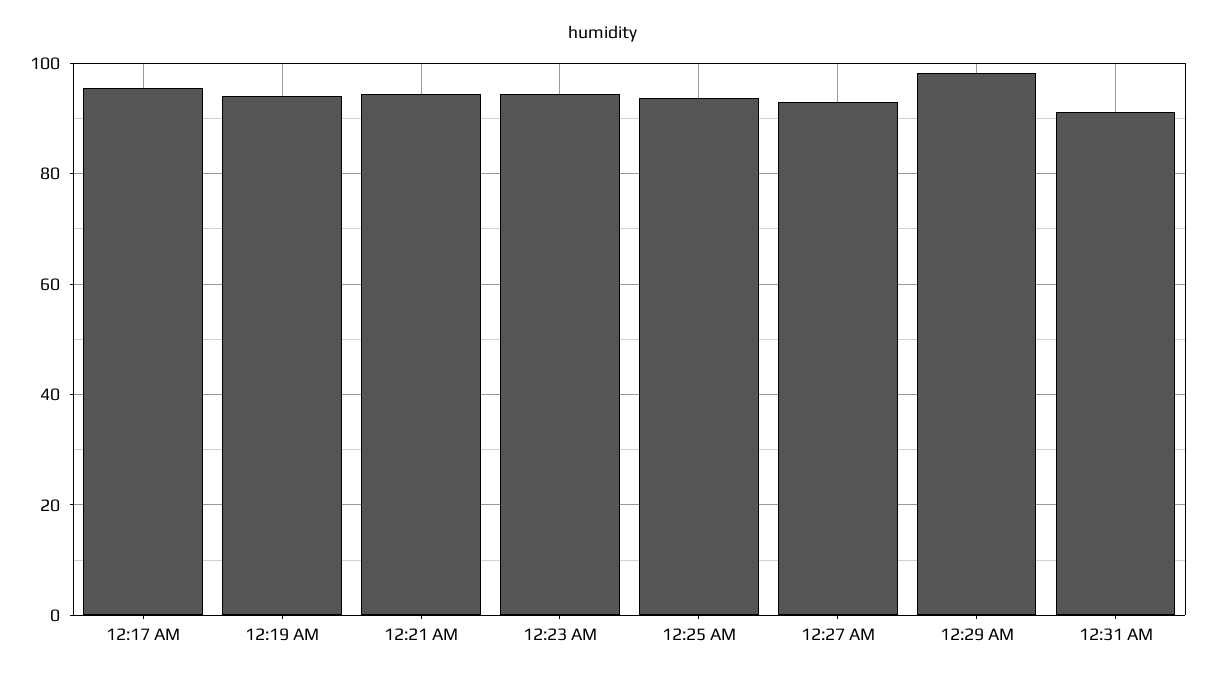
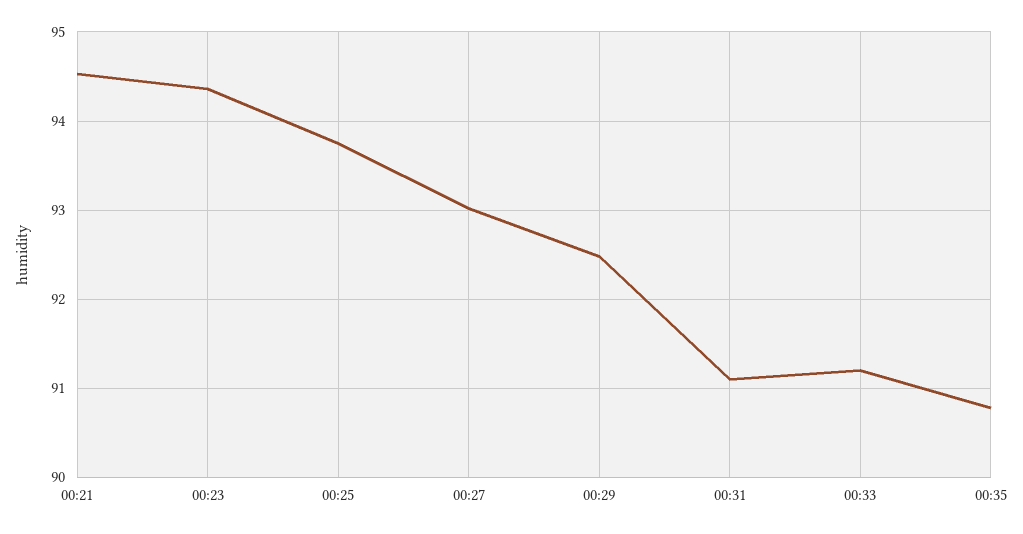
12:17 AM: 96 -> none
12:19 AM: 94 -> none
12:29 AM: 98 -> 92.5
00:33: none -> 91.2
00:35: none -> 90.8

